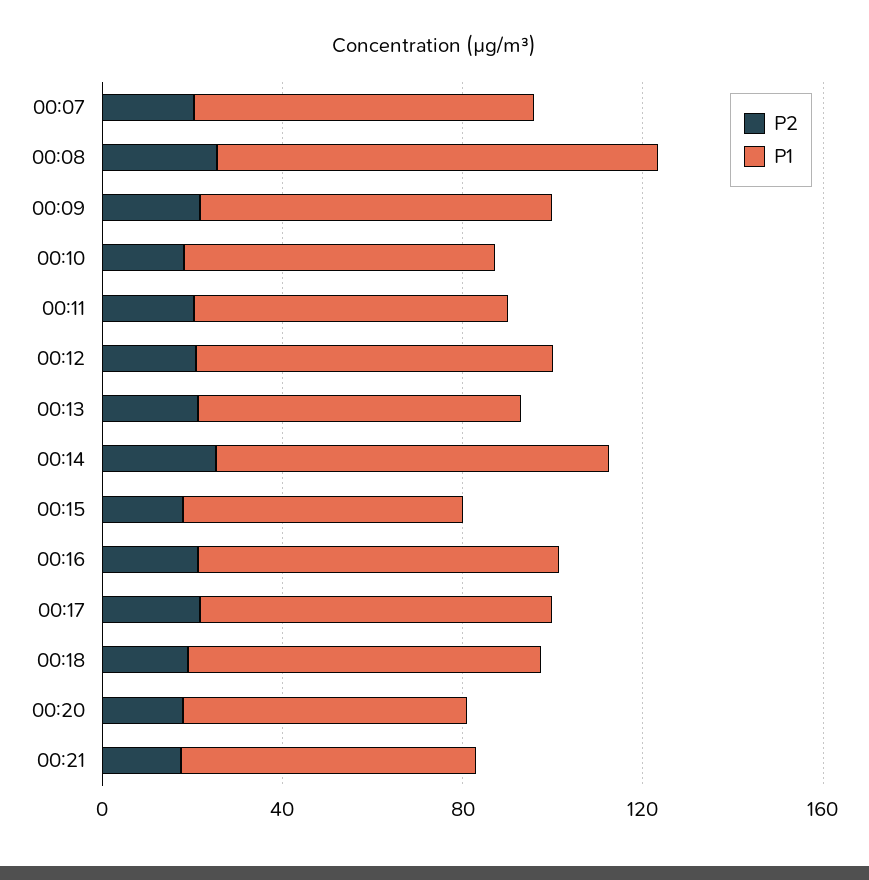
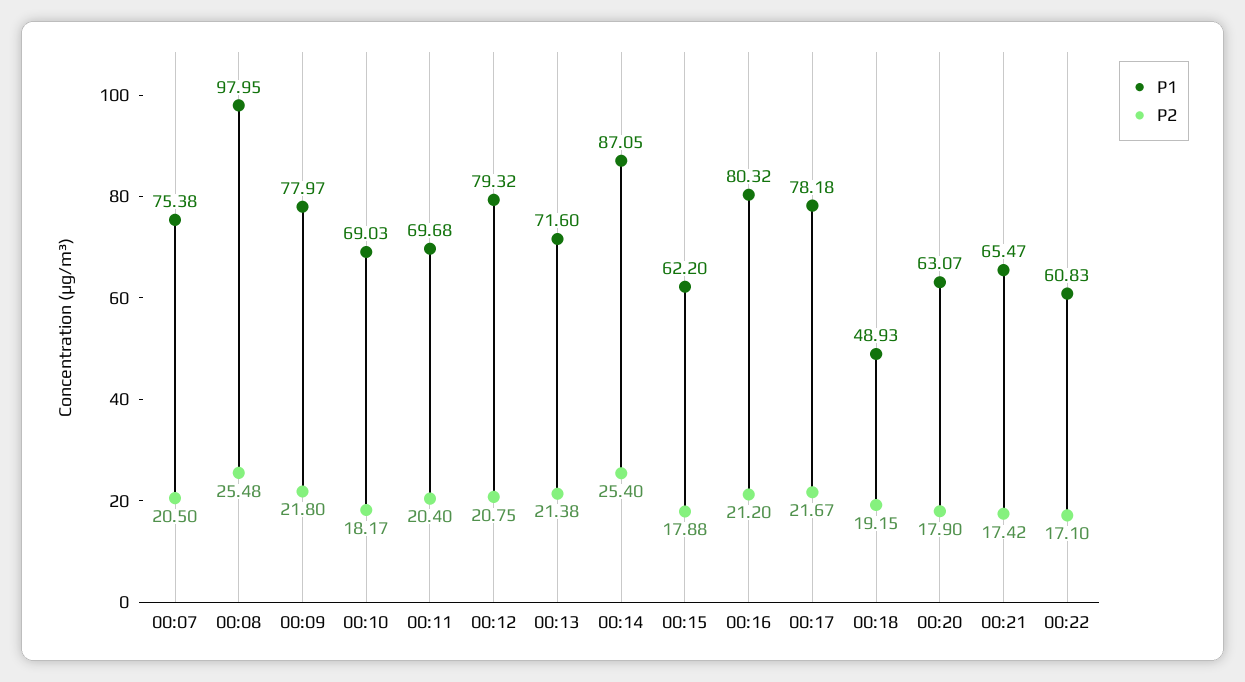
P1, 00:18: 80 -> 48.93
P1, 00:22: none -> 60.83
P2, 00:22: none -> 17.1

